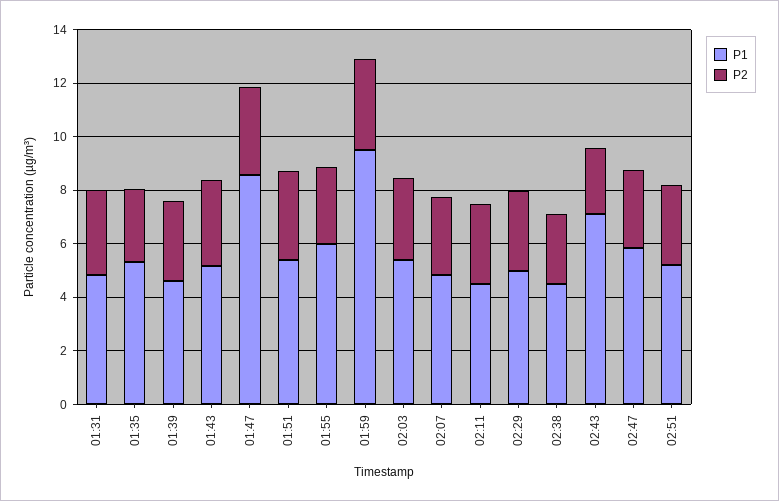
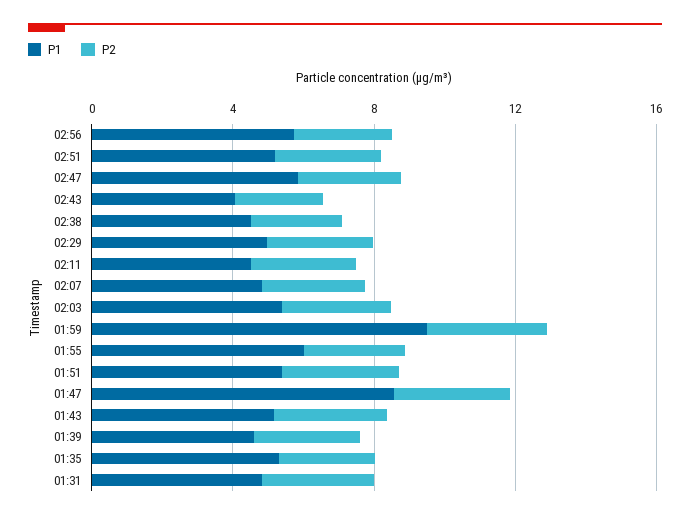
P1, 02:43: 7 -> 4
P1, 02:56: none -> 6
P2, 02:56: none -> 3

